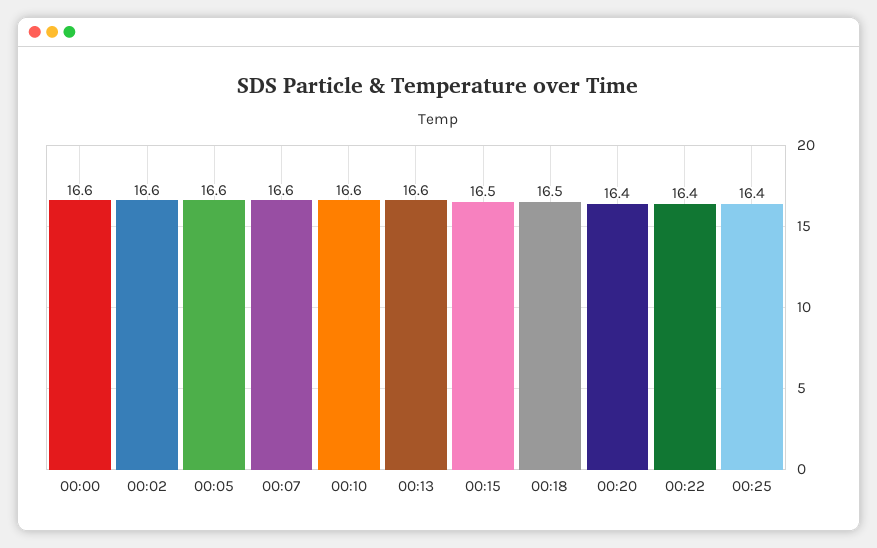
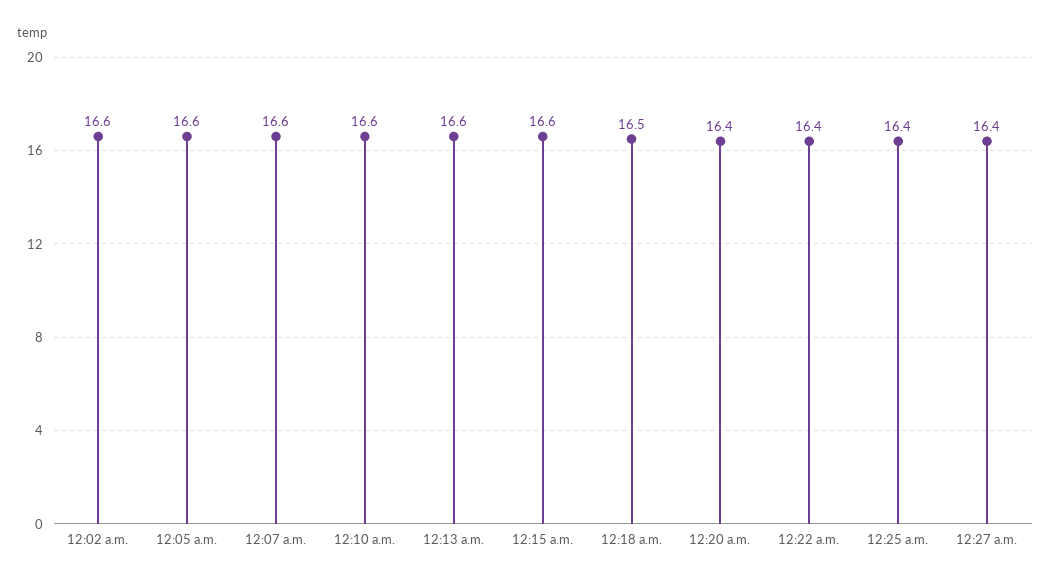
00:00: 16.6 -> none
00:15: 16.5 -> 16.6
12:27 a.m.: none -> 16.4

